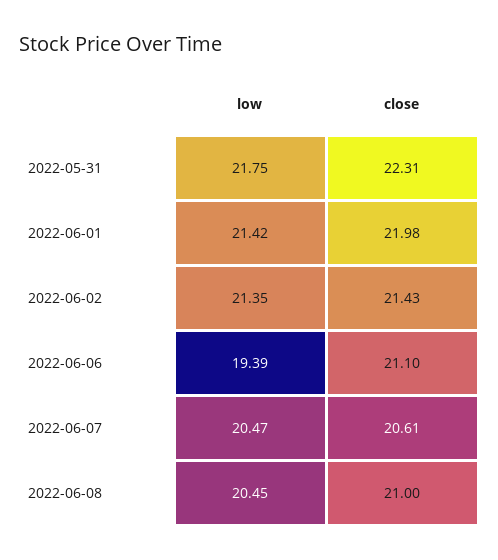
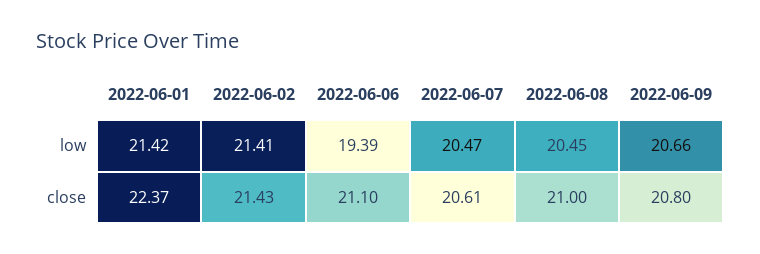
low, 2022-05-31: 21.75 -> none
close, 2022-05-31: 22.31 -> none
close, 2022-06-01: 21.98 -> 22.37
low, 2022-06-02: 21.35 -> 21.41
low, 2022-06-09: none -> 20.66
close, 2022-06-09: none -> 20.8

